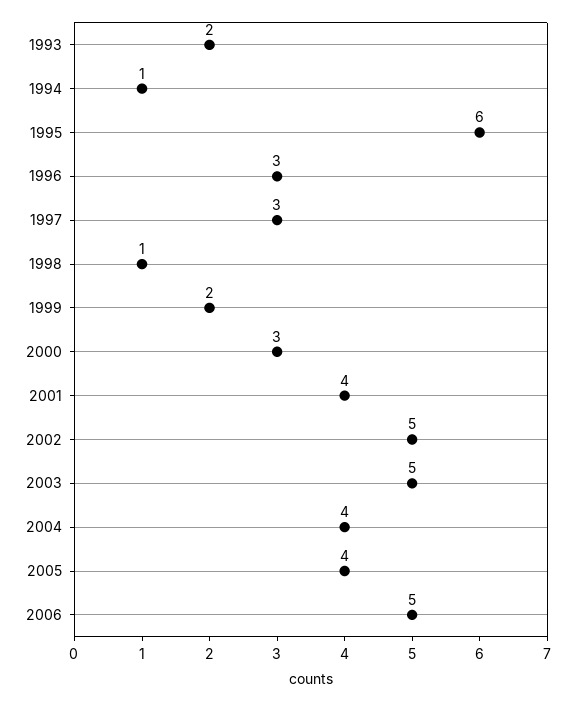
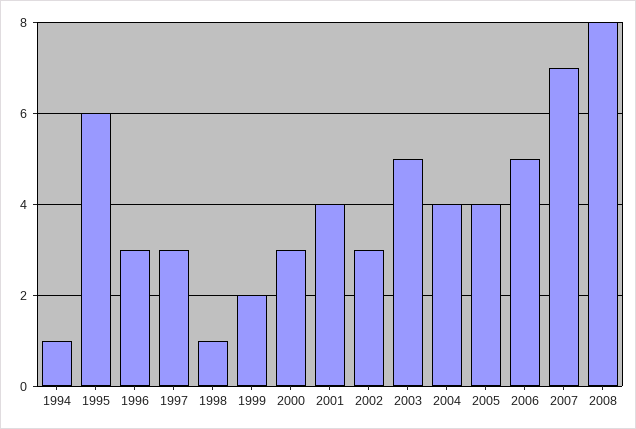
1993: 2 -> none
2002: 5 -> 3
2007: none -> 7
2008: none -> 8

